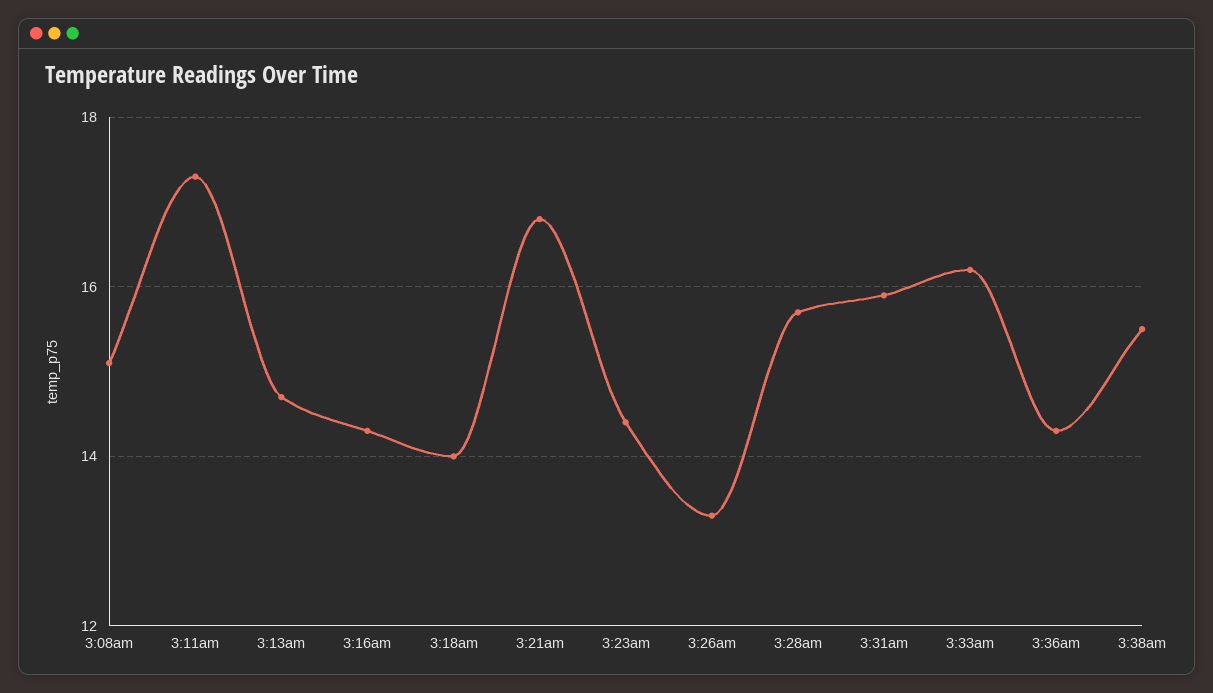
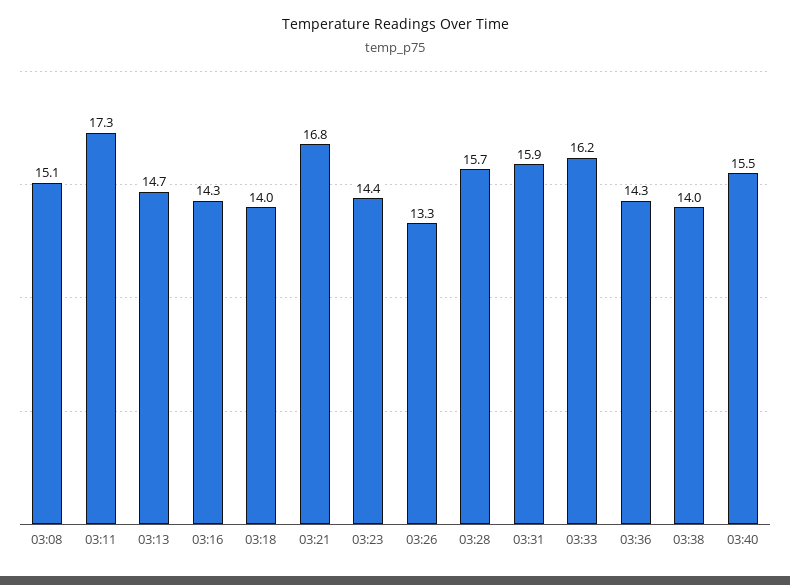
3:38am: 15.5 -> 14
03:40: none -> 15.5

